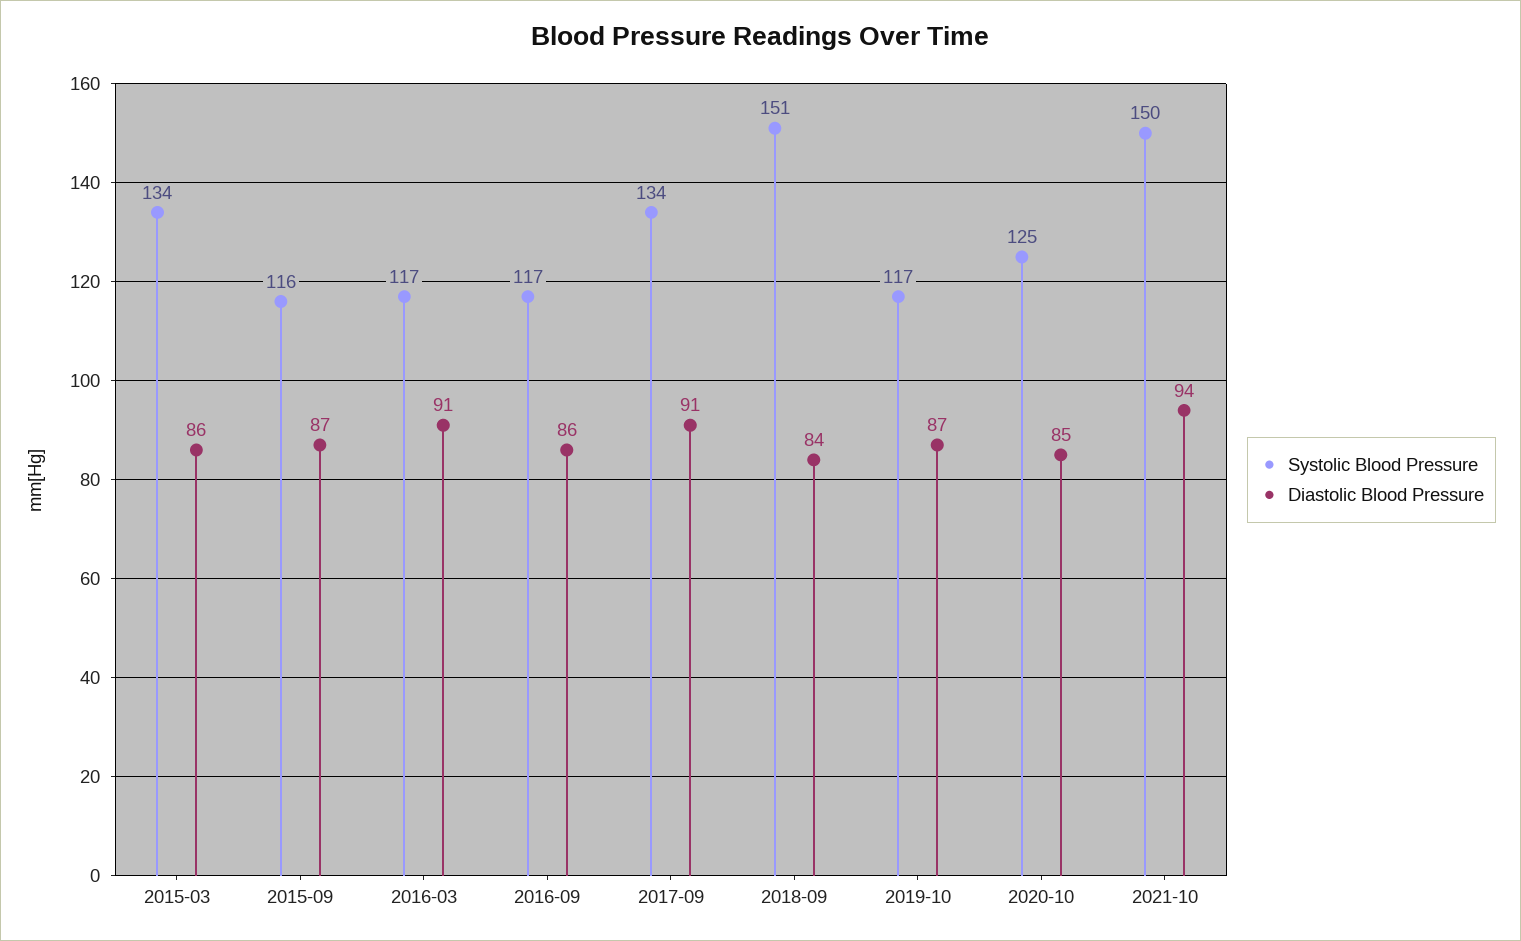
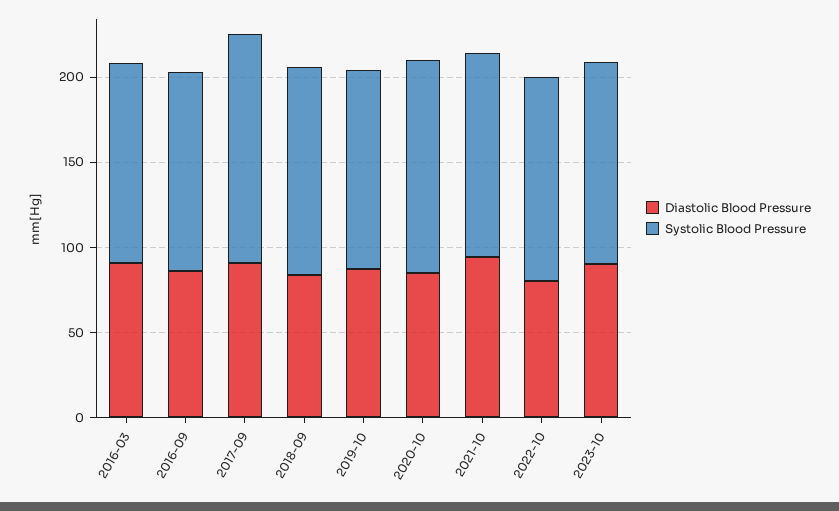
Systolic Blood Pressure, 2015-03: 134 -> none
Diastolic Blood Pressure, 2015-03: 86 -> none
Systolic Blood Pressure, 2015-09: 116 -> none
Diastolic Blood Pressure, 2015-09: 87 -> none
Systolic Blood Pressure, 2018-09: 151 -> 120
Systolic Blood Pressure, 2021-10: 150 -> 120
Diastolic Blood Pressure, 2022-10: none -> 80
Systolic Blood Pressure, 2022-10: none -> 120
Diastolic Blood Pressure, 2023-10: none -> 90
Systolic Blood Pressure, 2023-10: none -> 120

